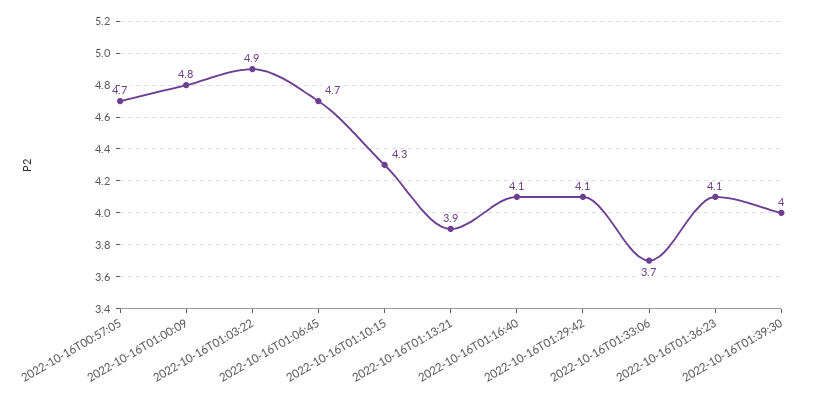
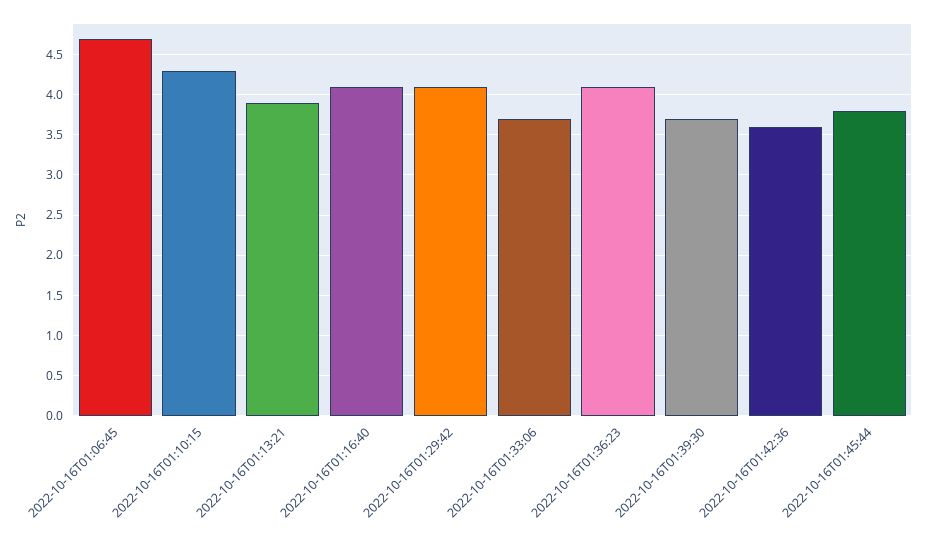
2022-10-16T00:57:05: 4.7 -> none
2022-10-16T01:00:09: 4.8 -> none
2022-10-16T01:03:22: 4.9 -> none
2022-10-16T01:39:30: 4 -> 3.7
2022-10-16T01:42:36: none -> 3.6
2022-10-16T01:45:44: none -> 3.8

